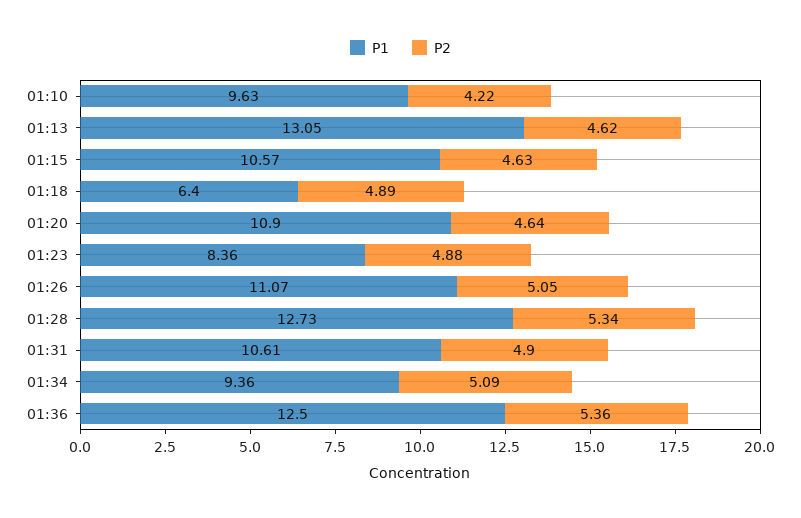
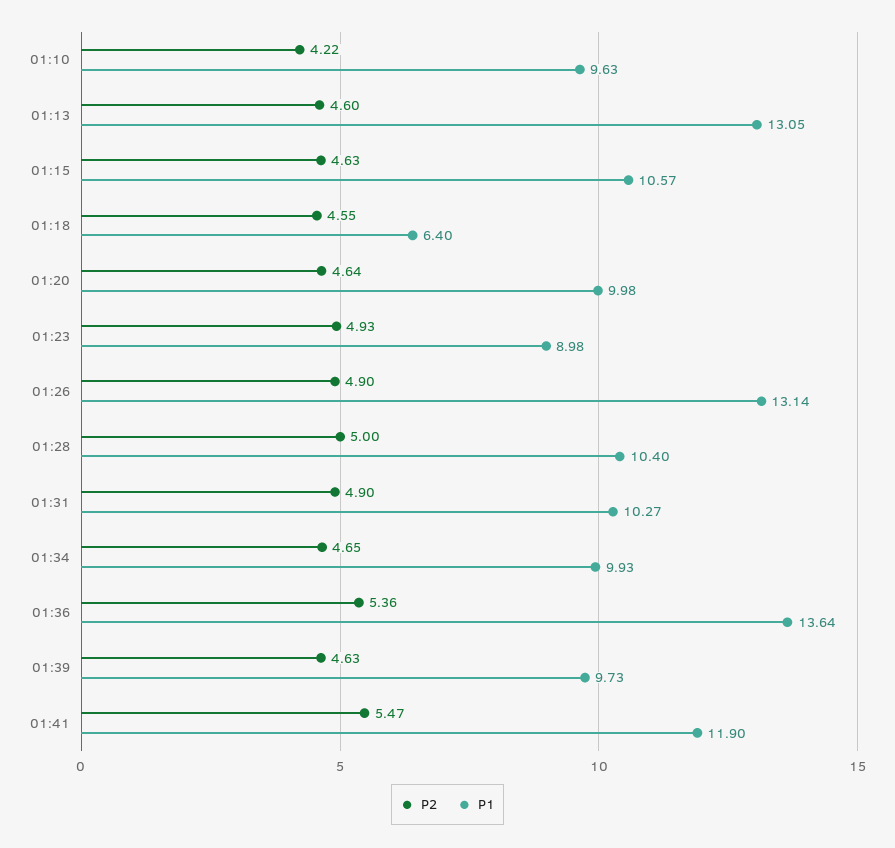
P2, 01:13: 4.62 -> 4.6
P2, 01:18: 4.89 -> 4.55
P1, 01:20: 10.9 -> 9.98
P1, 01:23: 8.36 -> 8.98
P2, 01:23: 4.88 -> 4.93
P1, 01:26: 11.07 -> 13.14
P2, 01:26: 5.05 -> 4.9
P1, 01:28: 12.73 -> 10.4
P2, 01:28: 5.34 -> 5
P1, 01:31: 10.61 -> 10.27
P1, 01:34: 9.36 -> 9.93
P2, 01:34: 5.09 -> 4.65
P1, 01:36: 12.5 -> 13.64
P2, 01:39: none -> 4.63
P1, 01:39: none -> 9.73
P2, 01:41: none -> 5.47
P1, 01:41: none -> 11.9

